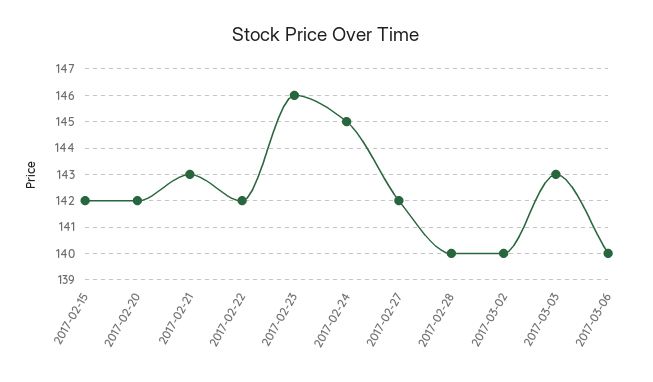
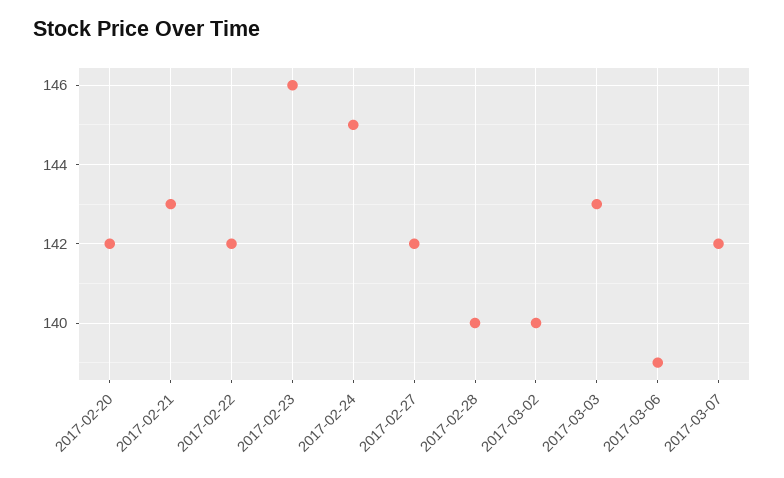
2017-02-15: 142 -> none
2017-03-06: 140 -> 139
2017-03-07: none -> 142

